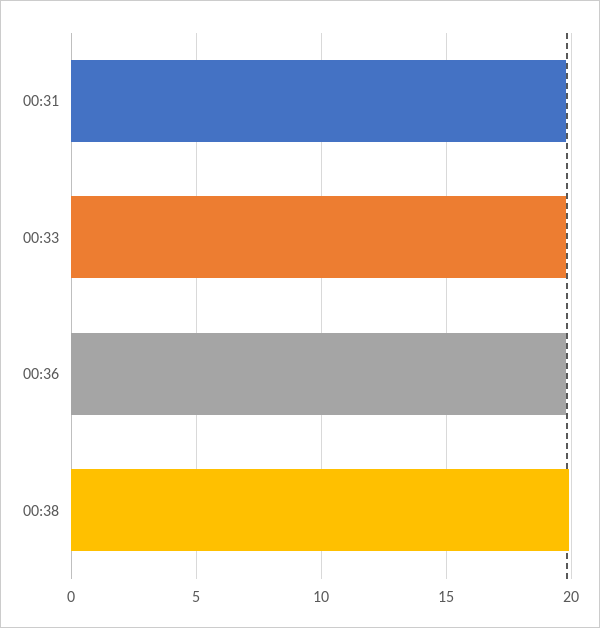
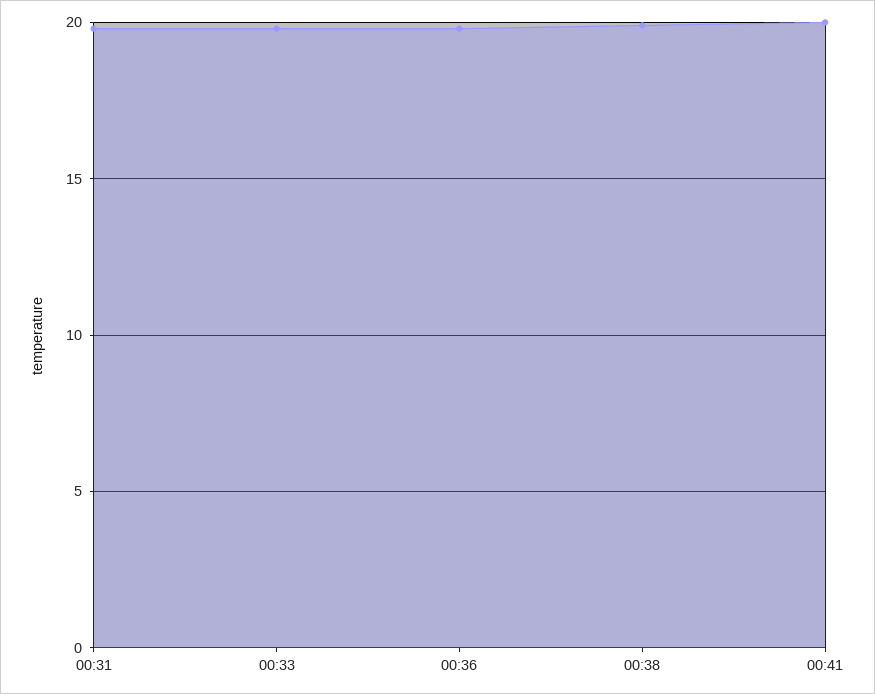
00:41: none -> 20

